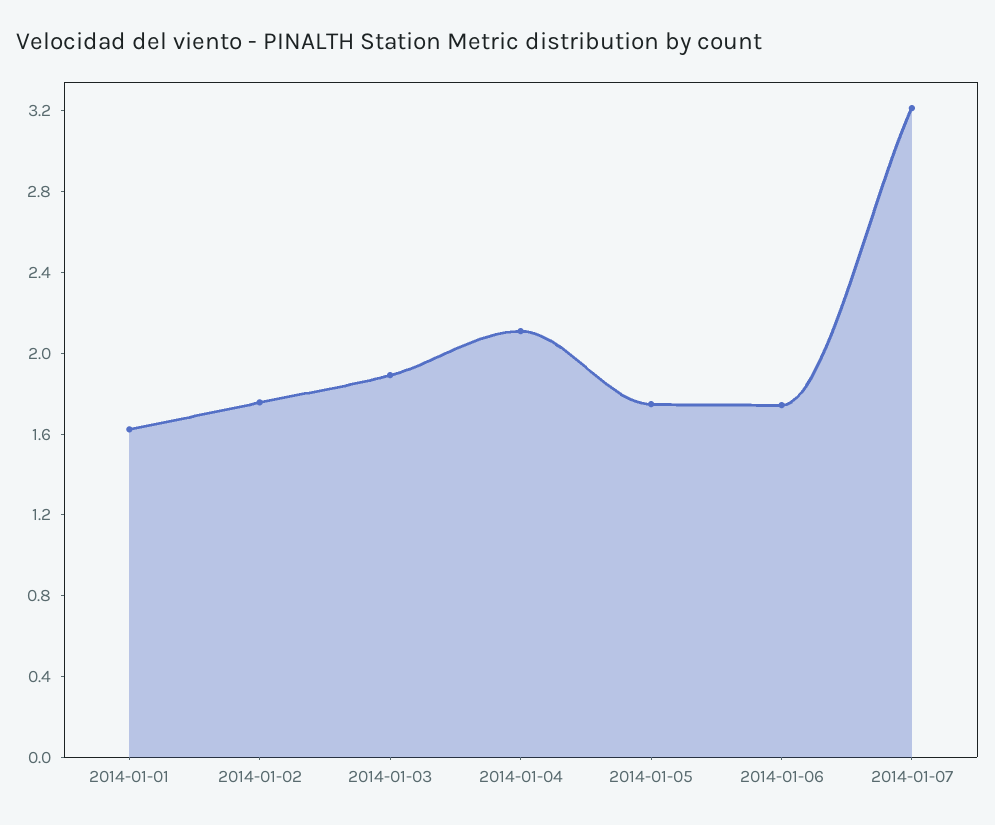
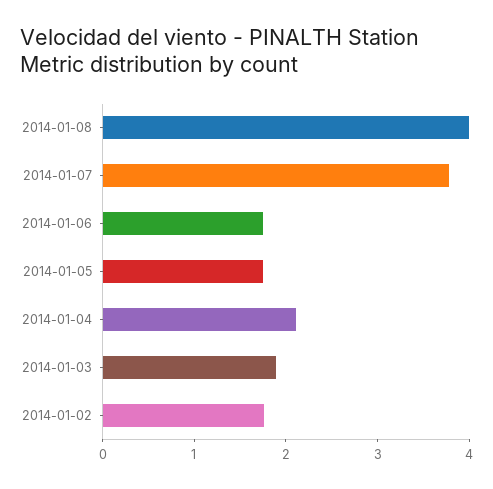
2014-01-01: 1.6 -> none
2014-01-07: 3.2 -> 3.8
2014-01-08: none -> 4

